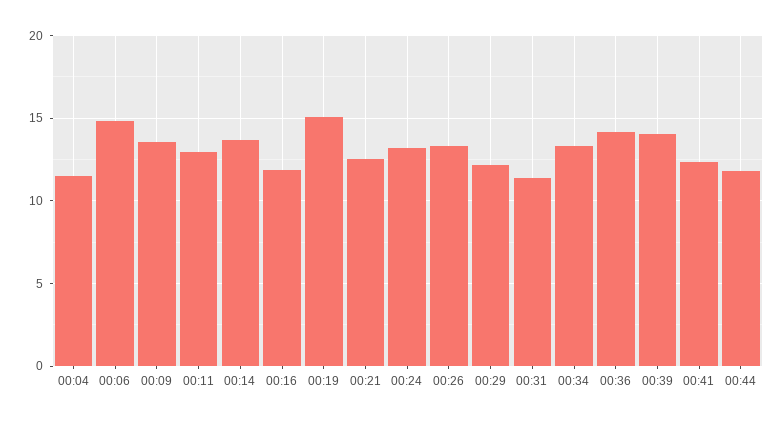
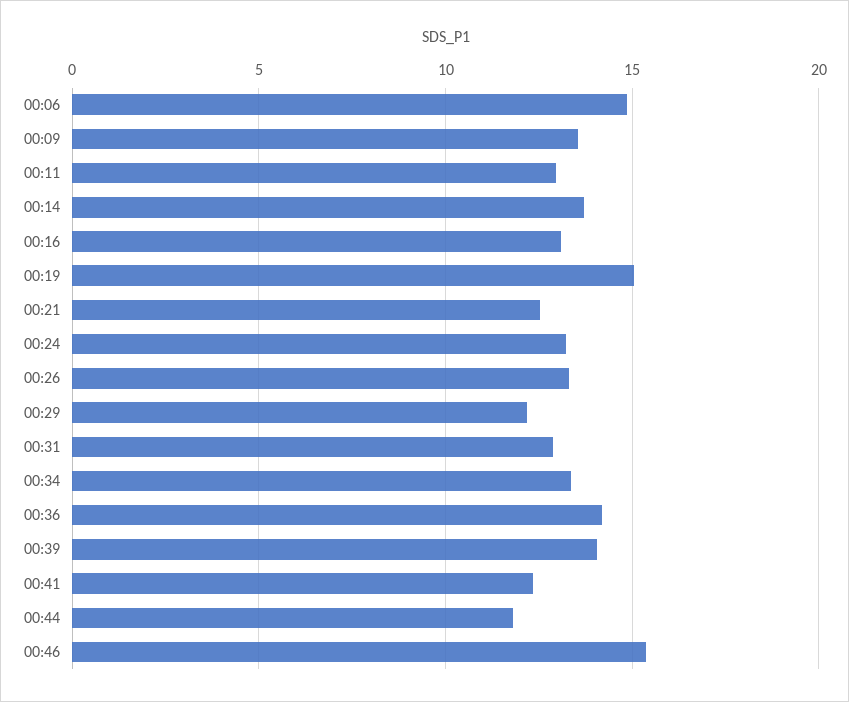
00:04: 11.5 -> none
00:16: 12 -> 13
00:31: 11.5 -> 13
00:46: none -> 15.5

